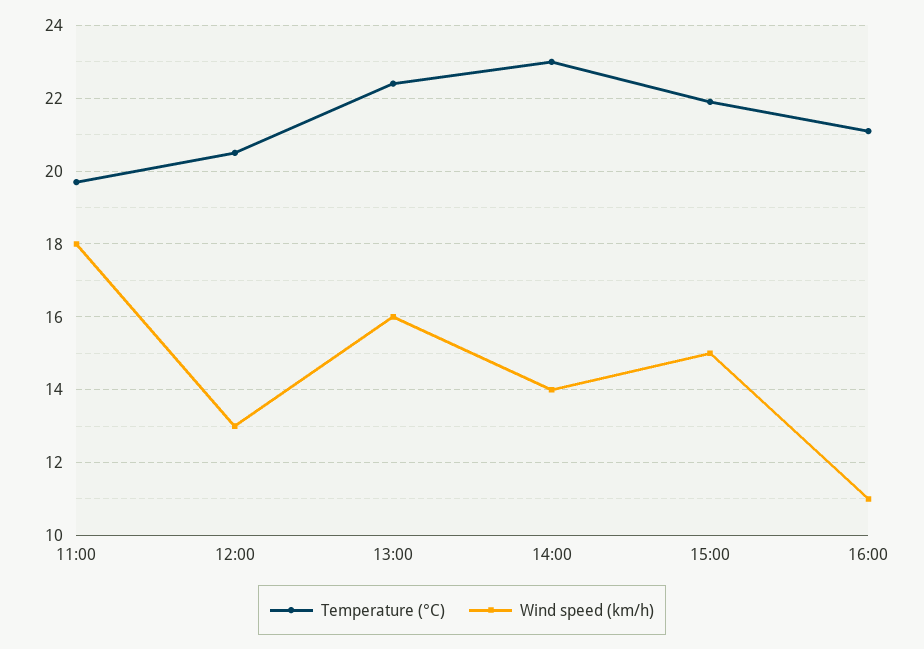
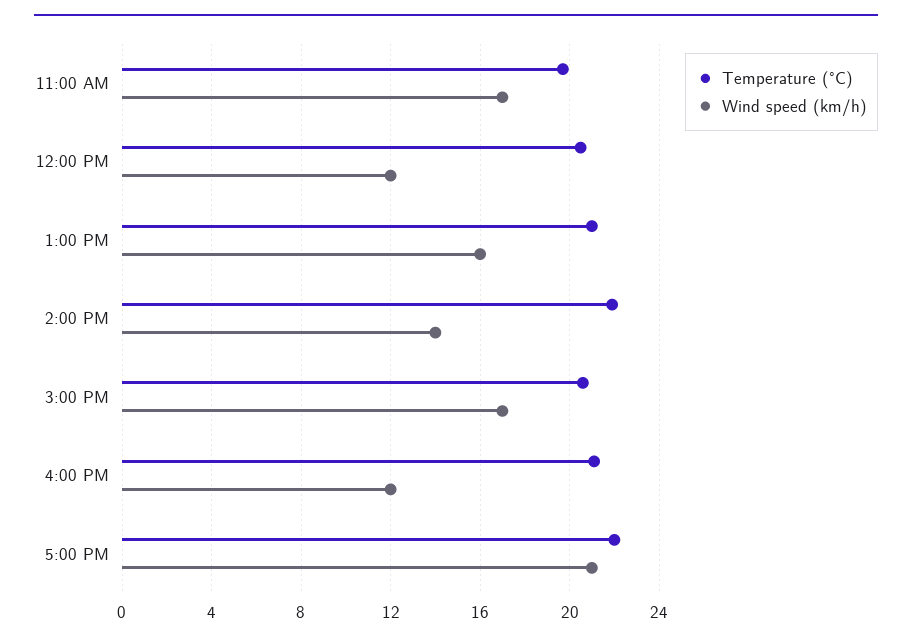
Wind speed (km/h), 11:00: 18 -> 17
Wind speed (km/h), 12:00: 13 -> 12
Temperature (°C), 13:00: 22.5 -> 21
Temperature (°C), 14:00: 23 -> 22
Temperature (°C), 15:00: 22 -> 20.5
Wind speed (km/h), 15:00: 15 -> 17
Wind speed (km/h), 16:00: 11 -> 12
Temperature (°C), 5:00 PM: none -> 22
Wind speed (km/h), 5:00 PM: none -> 21

